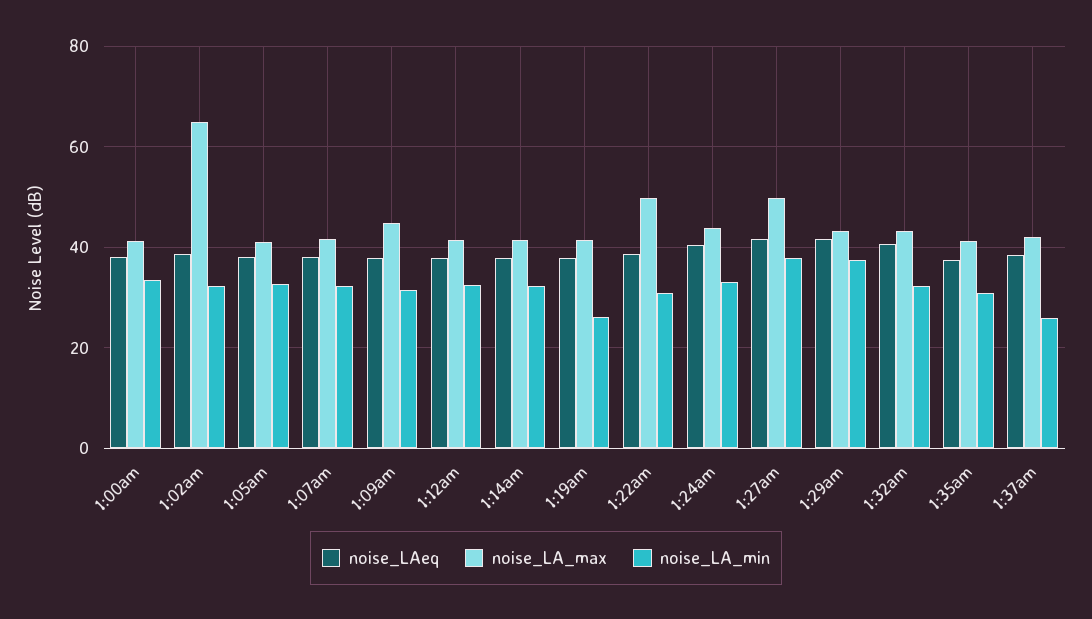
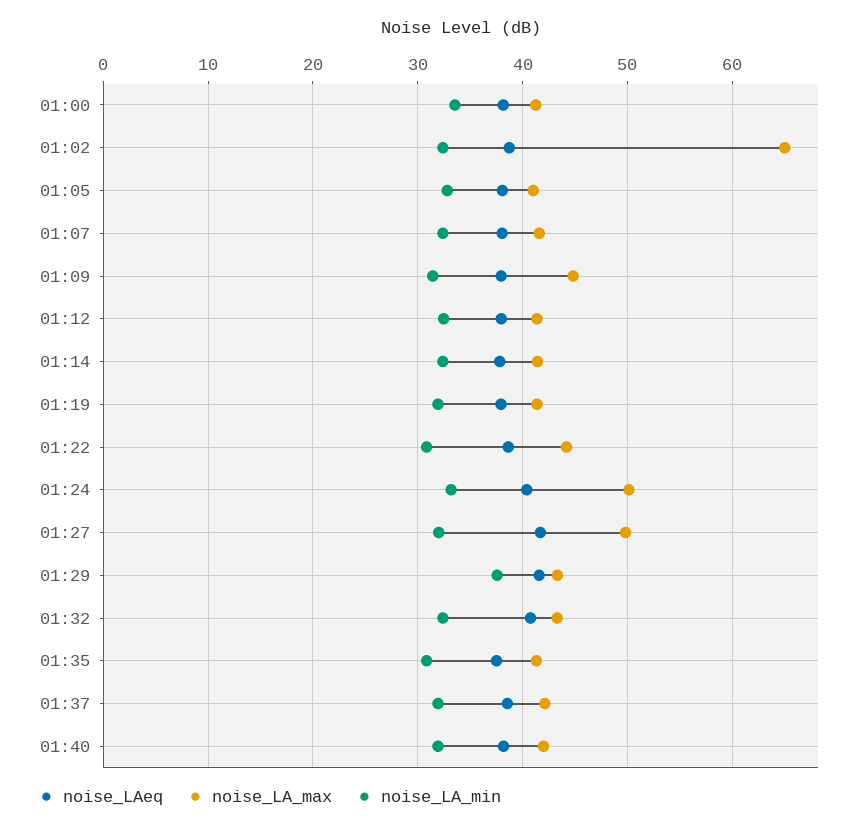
noise_LA_min, 1:19am: 26 -> 32
noise_LA_max, 1:22am: 50 -> 44
noise_LA_max, 1:24am: 44 -> 50
noise_LA_min, 1:27am: 38 -> 32
noise_LA_min, 1:37am: 26 -> 32
noise_LAeq, 01:40: none -> 38
noise_LA_max, 01:40: none -> 42
noise_LA_min, 01:40: none -> 32

